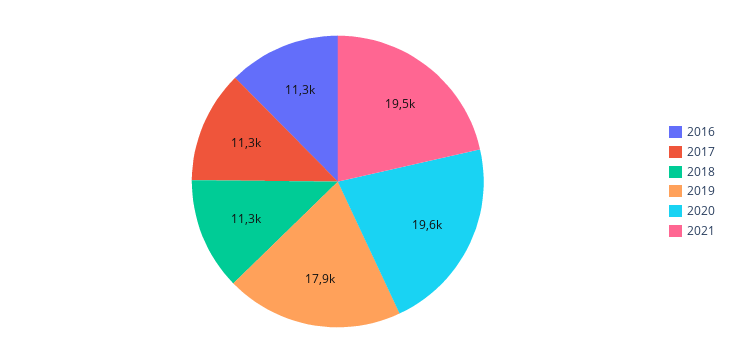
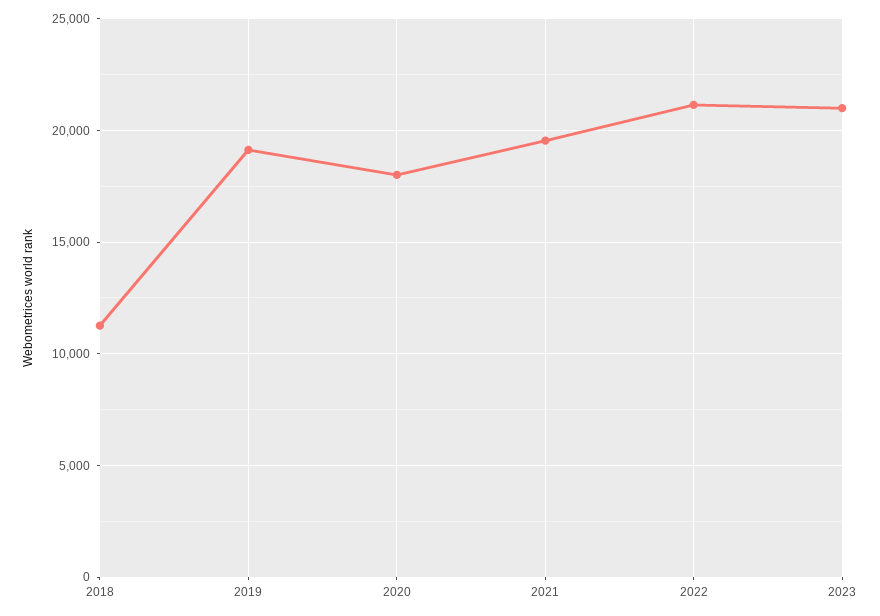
2016: 11300 -> none
2017: 11300 -> none
2019: 17900 -> 19000
2020: 19600 -> 18000
2022: none -> 21000
2023: none -> 21000

